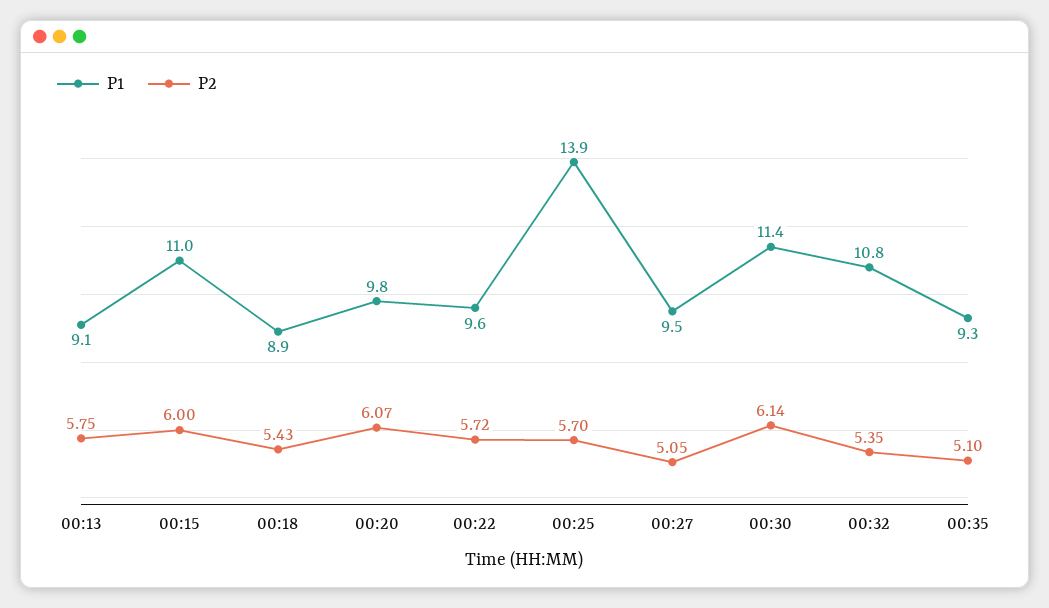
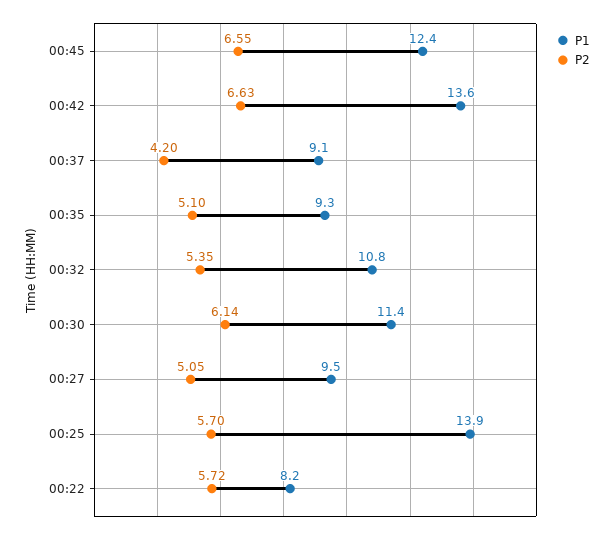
P1, 00:13: 9.1 -> none
P2, 00:13: 5.75 -> none
P1, 00:15: 11 -> none
P2, 00:15: 6 -> none
P1, 00:18: 8.9 -> none
P2, 00:18: 5.43 -> none
P1, 00:20: 9.8 -> none
P2, 00:20: 6.07 -> none
P1, 00:22: 9.6 -> 8.2
P1, 00:45: none -> 12.4
P2, 00:45: none -> 6.55
P1, 00:42: none -> 13.6
P2, 00:42: none -> 6.63
P1, 00:37: none -> 9.1
P2, 00:37: none -> 4.2

